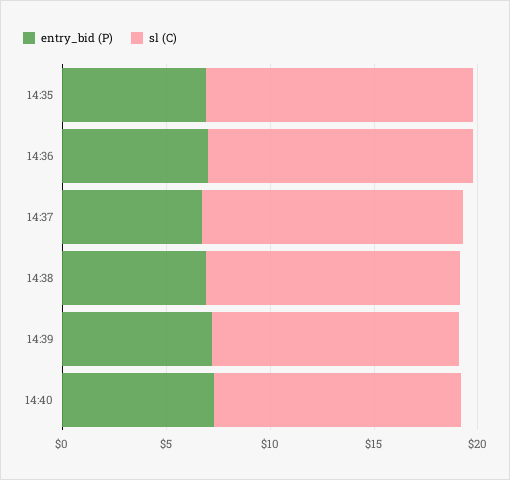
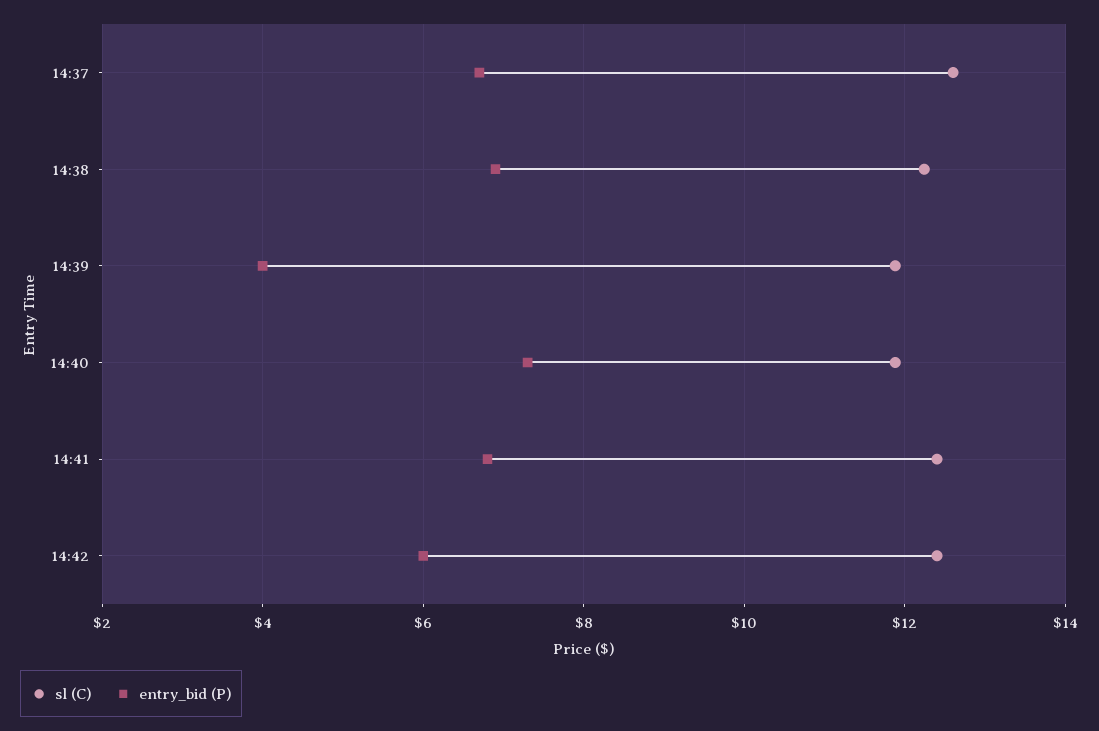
entry_bid (P), 14:35: 7 -> none
sl (C), 14:35: 13 -> none
entry_bid (P), 14:36: 7 -> none
sl (C), 14:36: 13 -> none
entry_bid (P), 14:39: 7 -> 4
sl (C), 14:41: none -> 12.4
entry_bid (P), 14:41: none -> 6.8
sl (C), 14:42: none -> 12.4
entry_bid (P), 14:42: none -> 6

